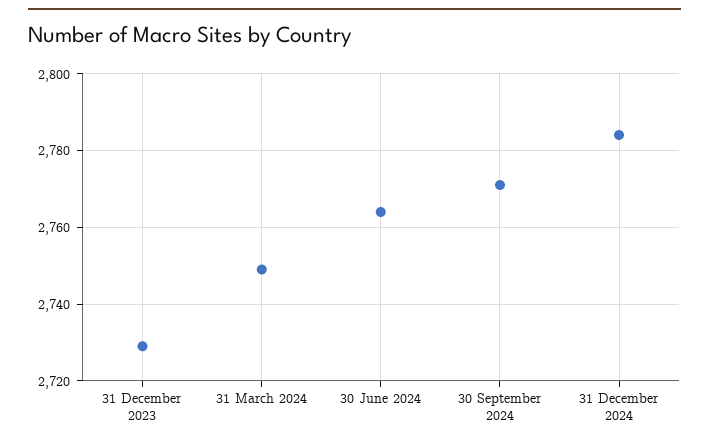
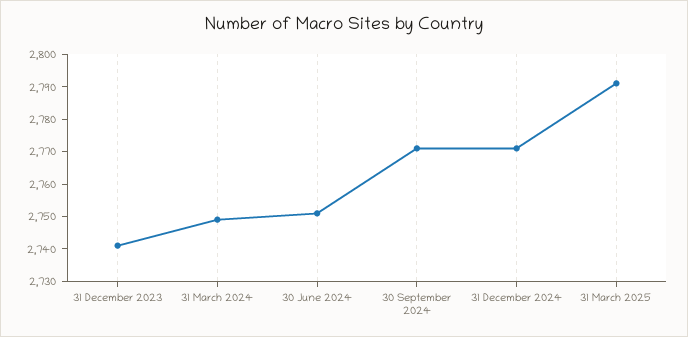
31 December 2023: 2730 -> 2740
30 June 2024: 2765 -> 2750
31 December 2024: 2785 -> 2770
31 March 2025: none -> 2790

